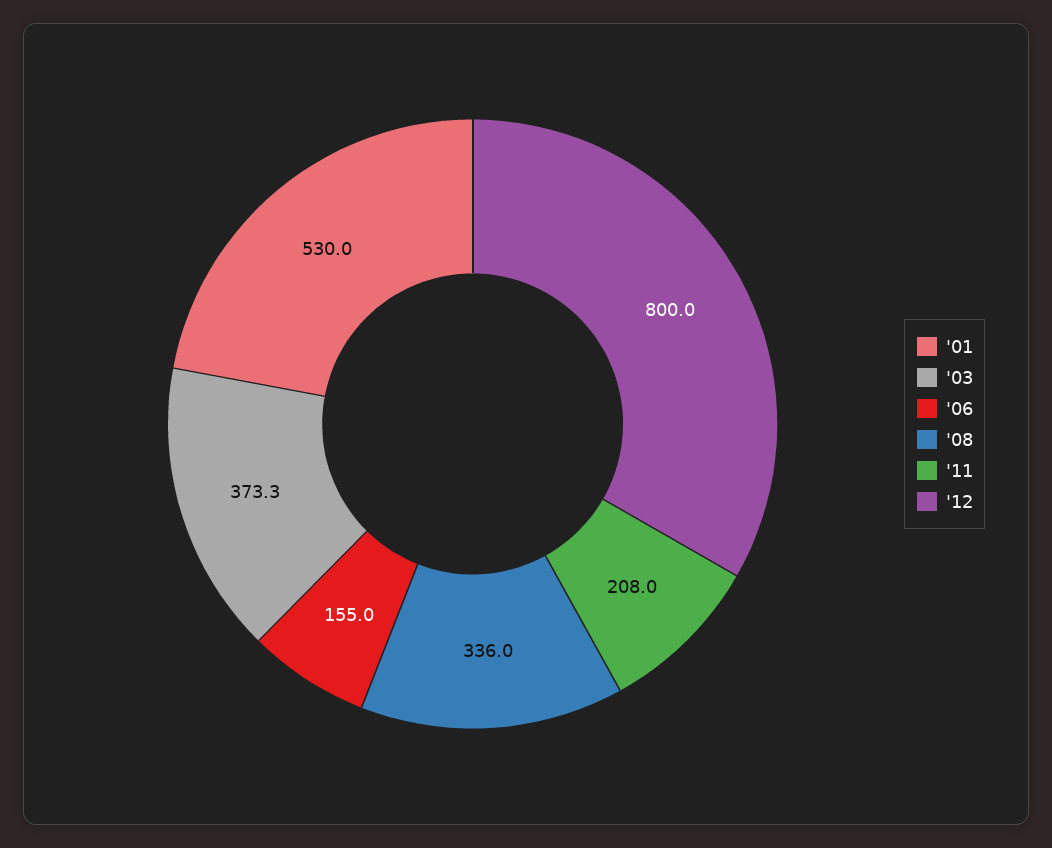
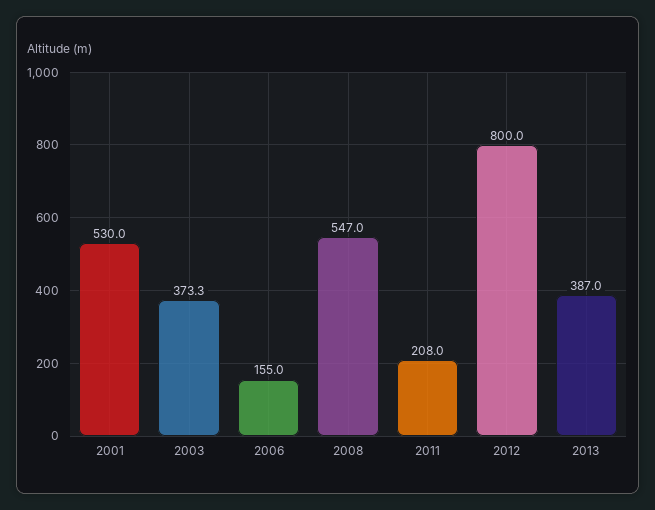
'08: 336 -> 547
2013: none -> 387

